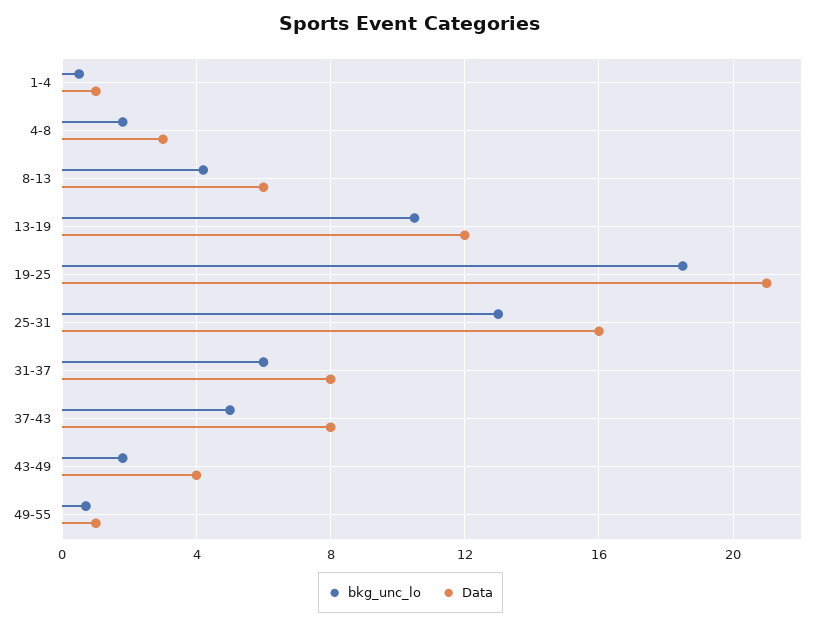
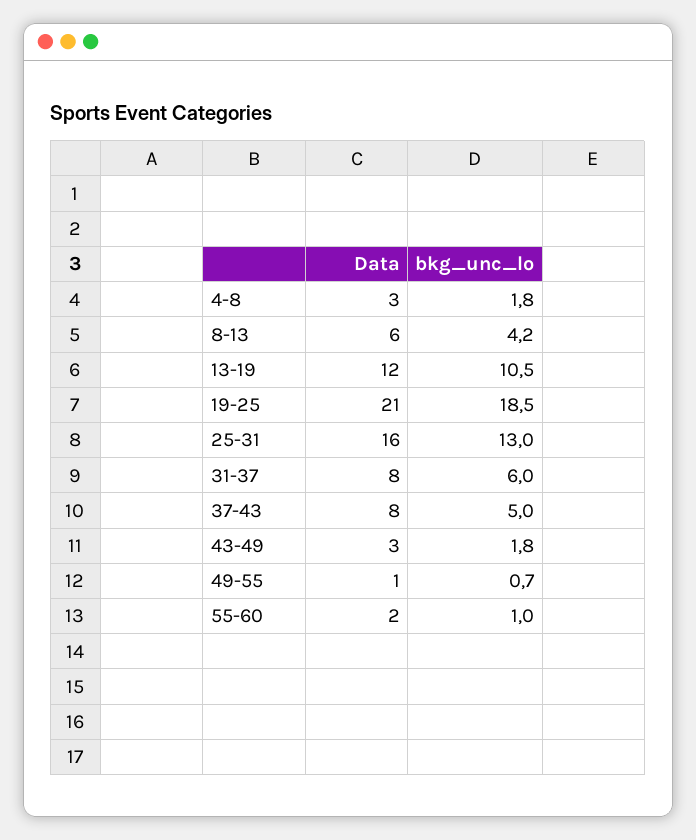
bkg_unc_lo, 1-4: 0.5 -> none
Data, 1-4: 1 -> none
Data, 43-49: 4 -> 3
Data, 55-60: none -> 2
bkg_unc_lo, 55-60: none -> 1

